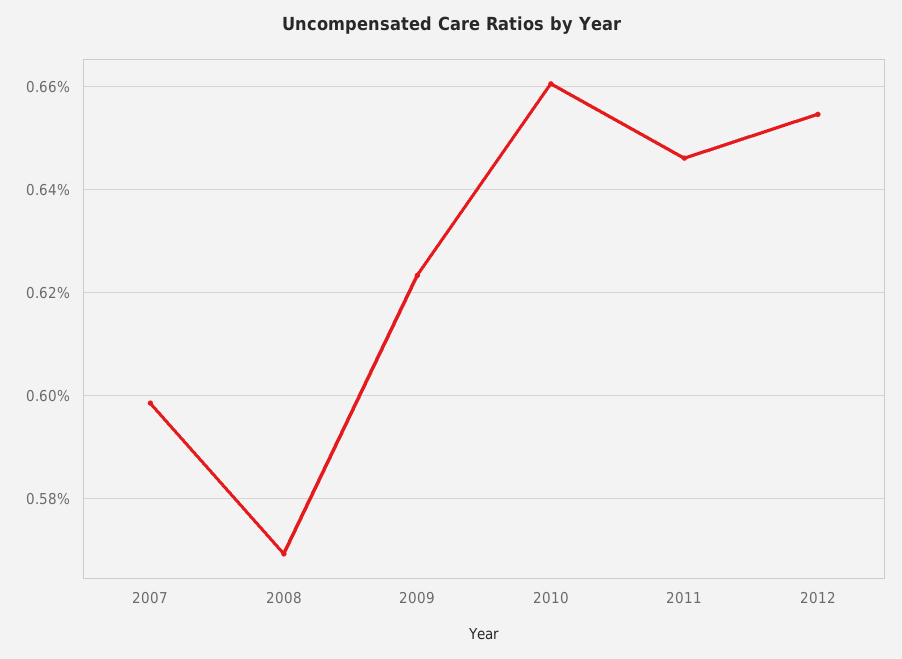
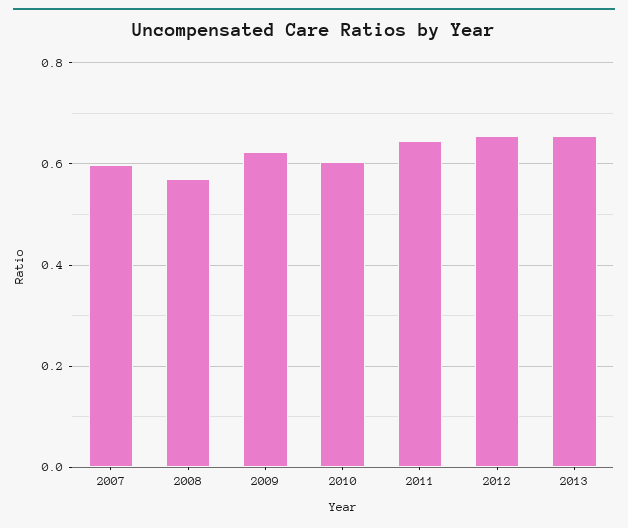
2010: 0.66 -> 0.6
2013: none -> 0.66

